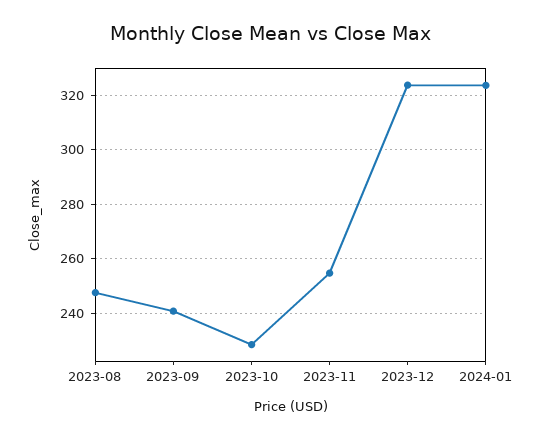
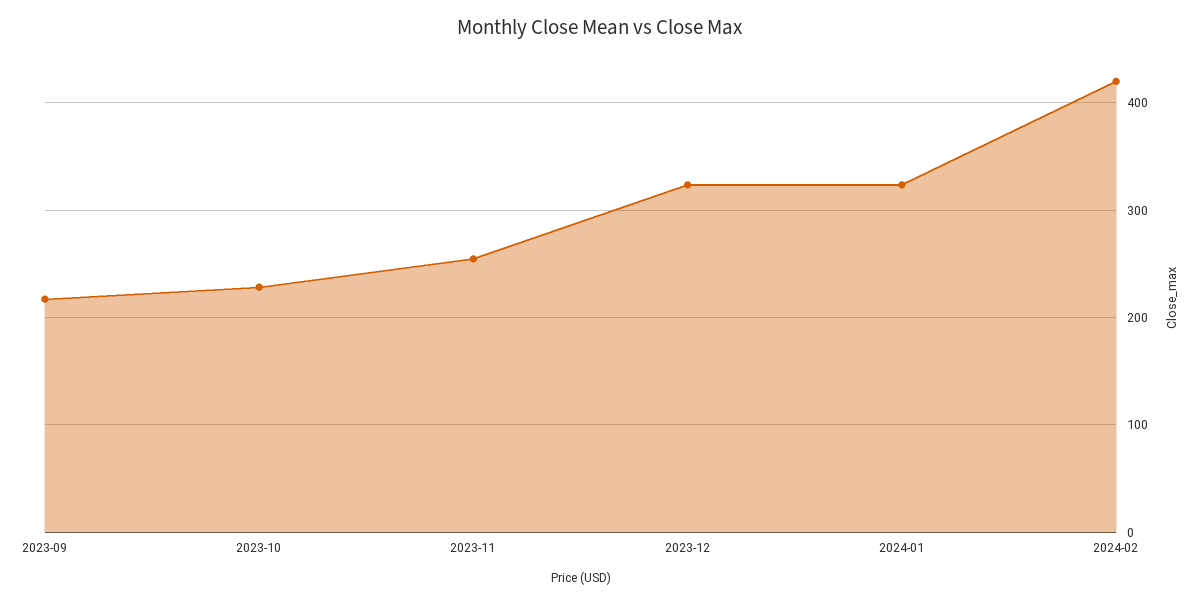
2023-08: 247.5 -> none
2023-09: 240 -> 220
2024-02: none -> 420

